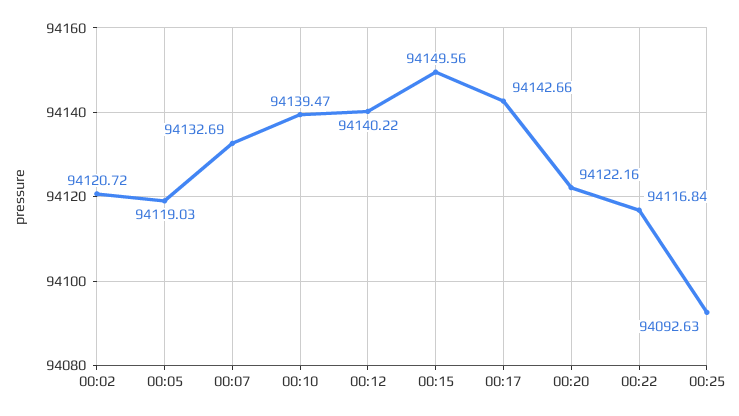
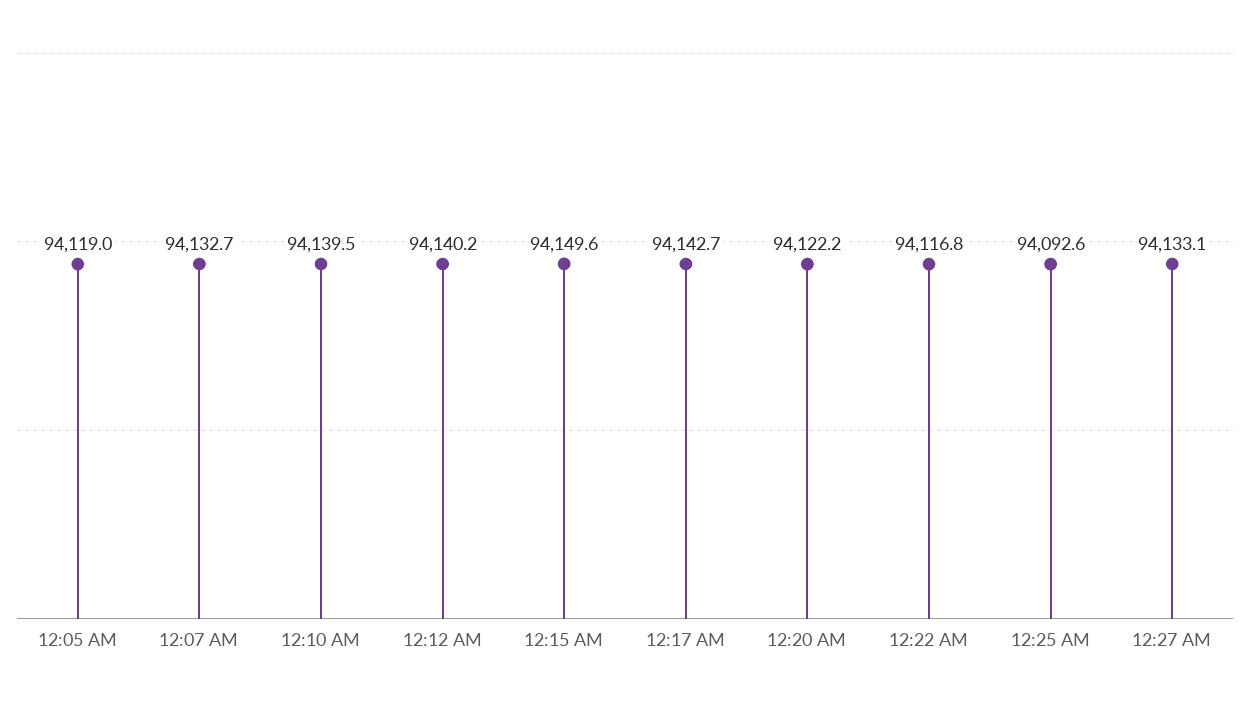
00:02: 94120.72 -> none
12:27 AM: none -> 94133.1

